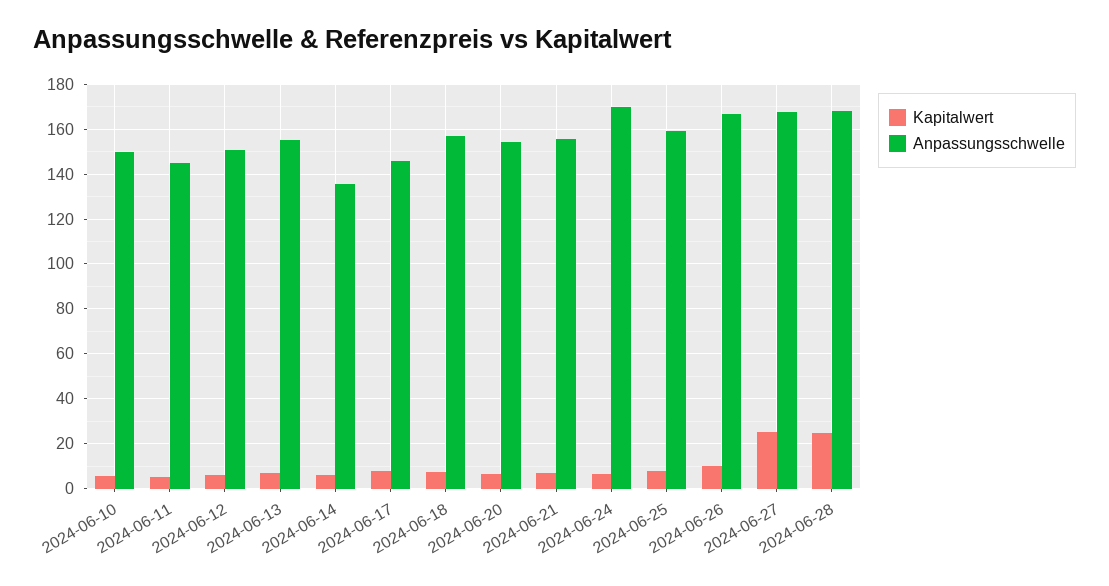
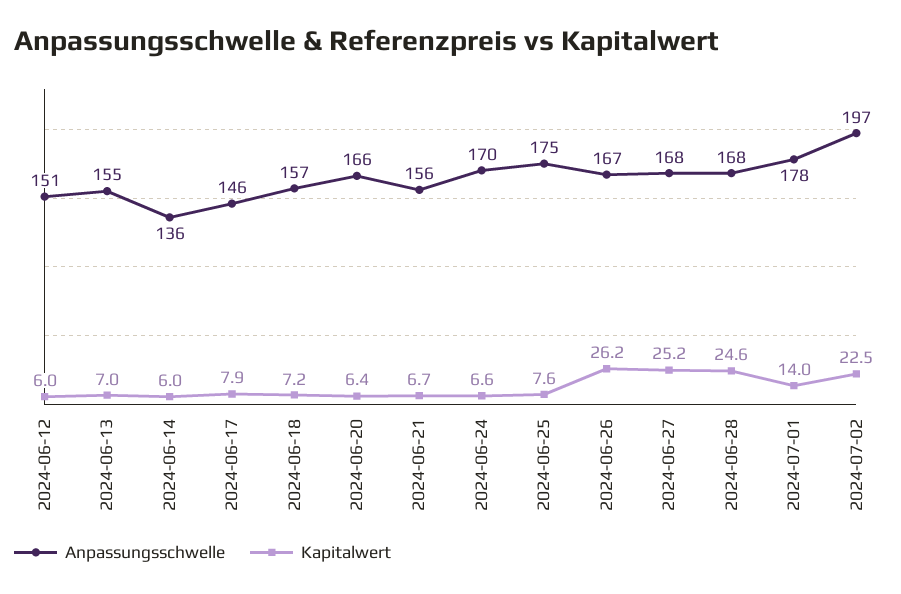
Kapitalwert, 2024-06-10: 5 -> none
Anpassungsschwelle, 2024-06-10: 150 -> none
Kapitalwert, 2024-06-11: 5 -> none
Anpassungsschwelle, 2024-06-11: 145 -> none
Anpassungsschwelle, 2024-06-20: 155 -> 166
Anpassungsschwelle, 2024-06-25: 160 -> 175
Kapitalwert, 2024-06-26: 10 -> 26.2
Anpassungsschwelle, 2024-07-01: none -> 178
Kapitalwert, 2024-07-01: none -> 14
Anpassungsschwelle, 2024-07-02: none -> 197
Kapitalwert, 2024-07-02: none -> 22.5

